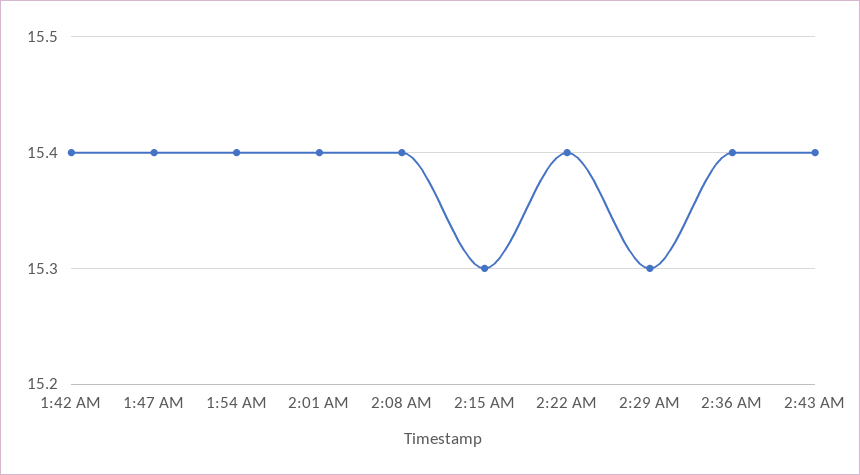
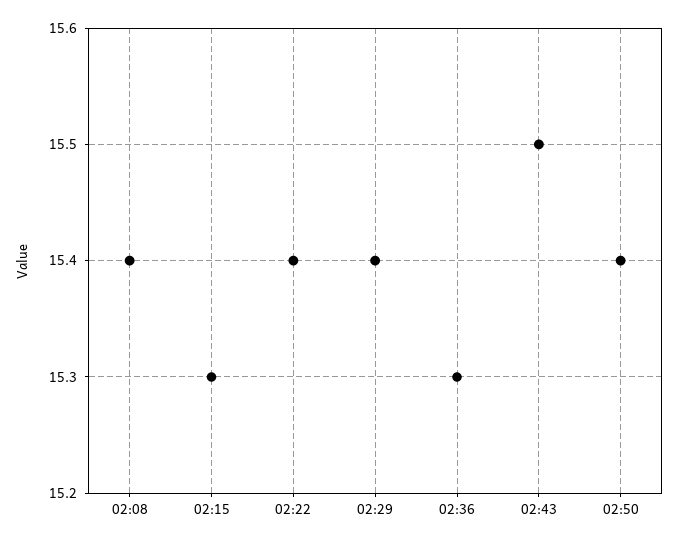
1:42 AM: 15.4 -> none
1:47 AM: 15.4 -> none
1:54 AM: 15.4 -> none
2:01 AM: 15.4 -> none
2:29 AM: 15.3 -> 15.4
2:36 AM: 15.4 -> 15.3
2:43 AM: 15.4 -> 15.5
02:50: none -> 15.4

